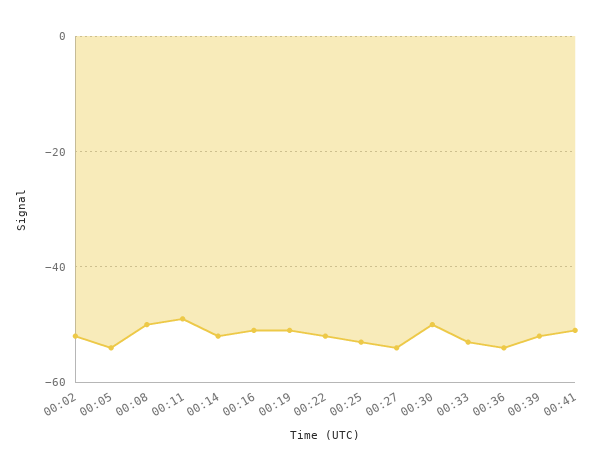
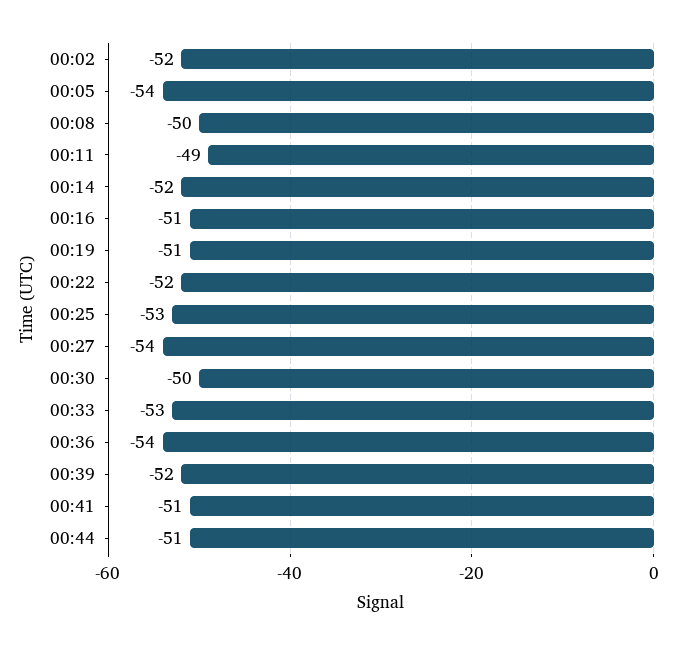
00:44: none -> -51

